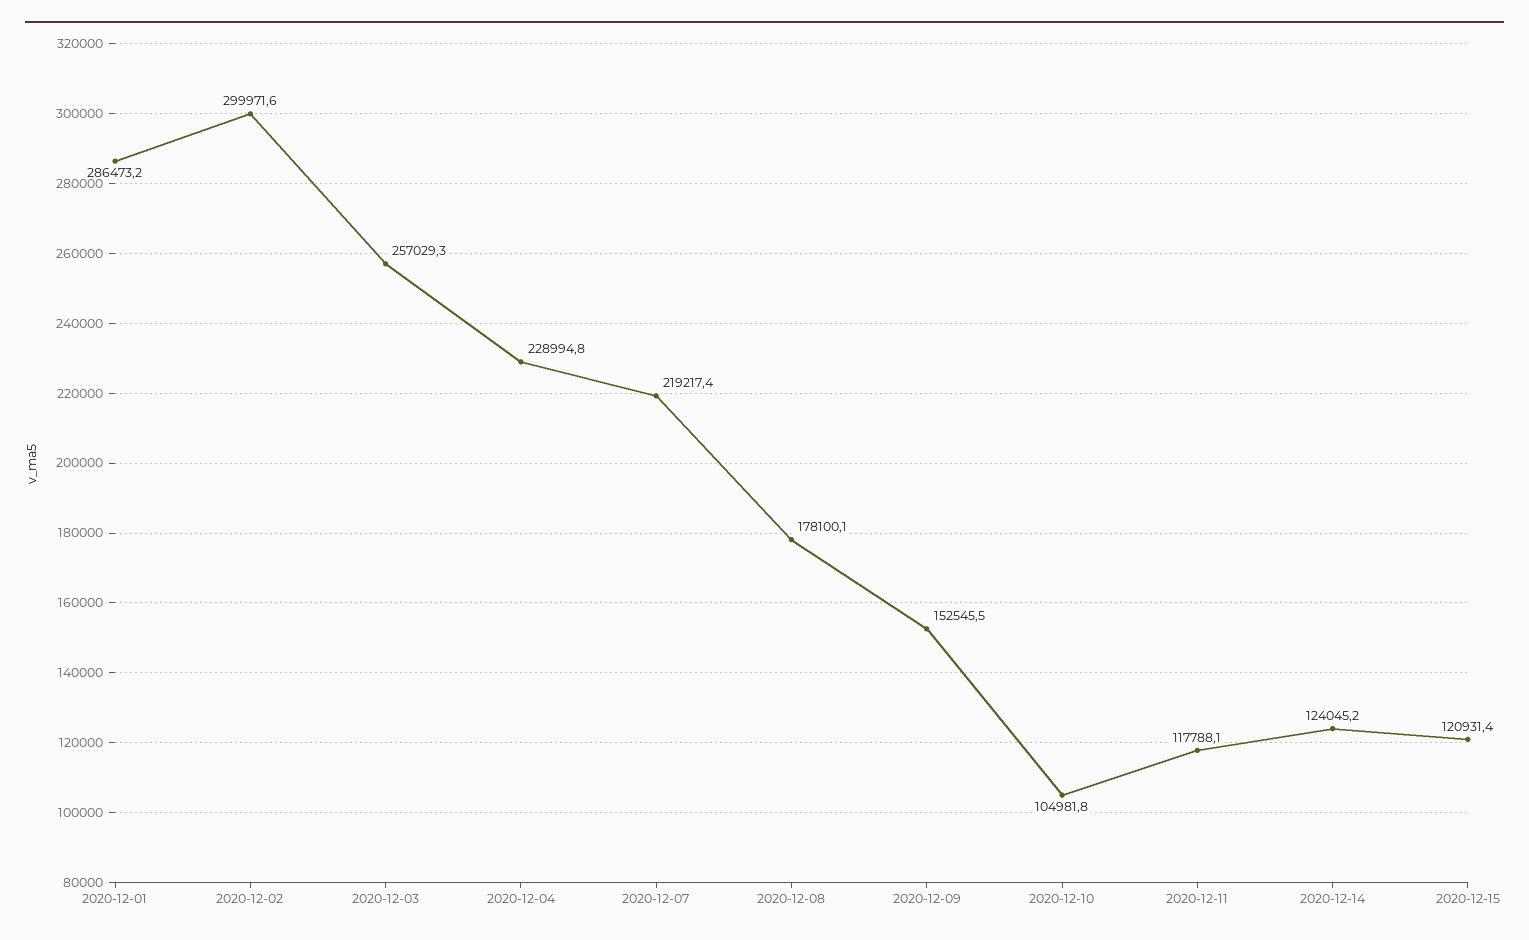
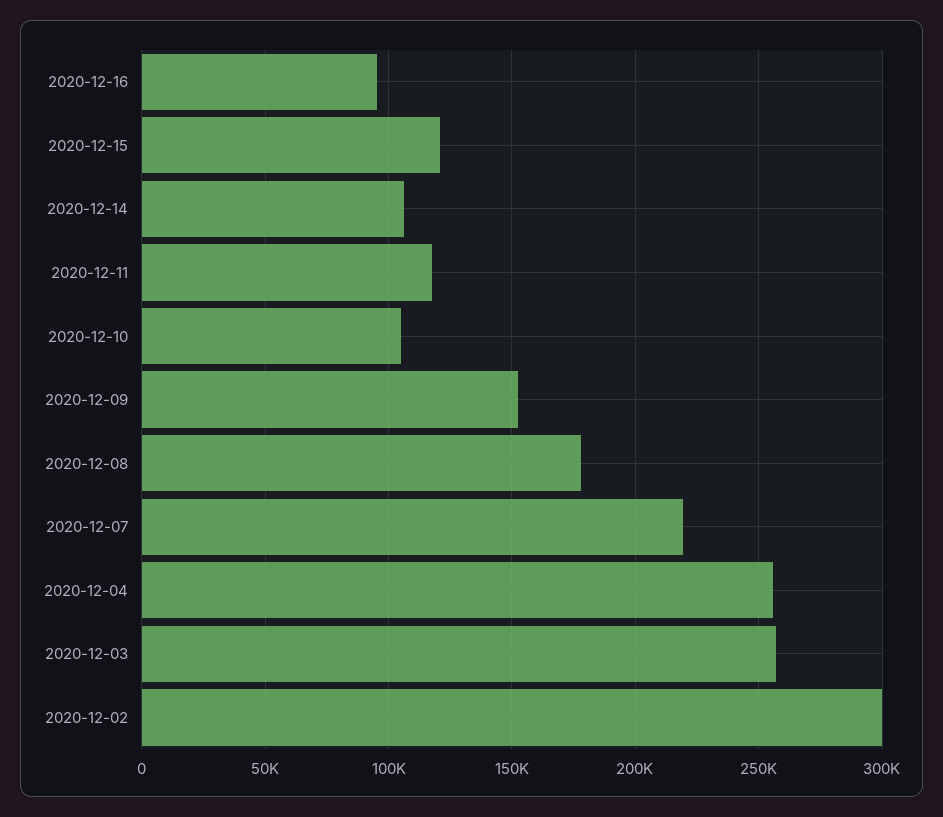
2020-12-01: 286473.2 -> none
2020-12-04: 228994.8 -> 255000
2020-12-14: 124045.2 -> 105000
2020-12-16: none -> 95000

